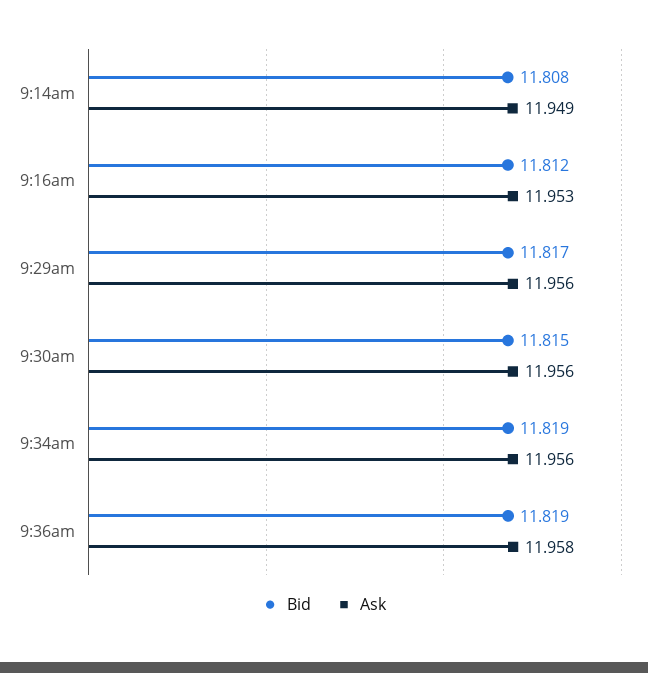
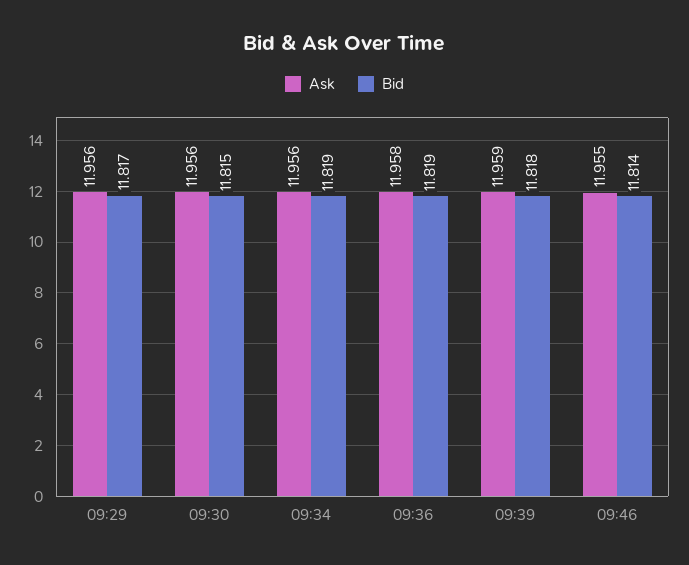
Bid, 9:14am: 11.808 -> none
Ask, 9:14am: 11.949 -> none
Bid, 9:16am: 11.812 -> none
Ask, 9:16am: 11.953 -> none
Ask, 09:39: none -> 11.959
Bid, 09:39: none -> 11.818
Ask, 09:46: none -> 11.955
Bid, 09:46: none -> 11.814

